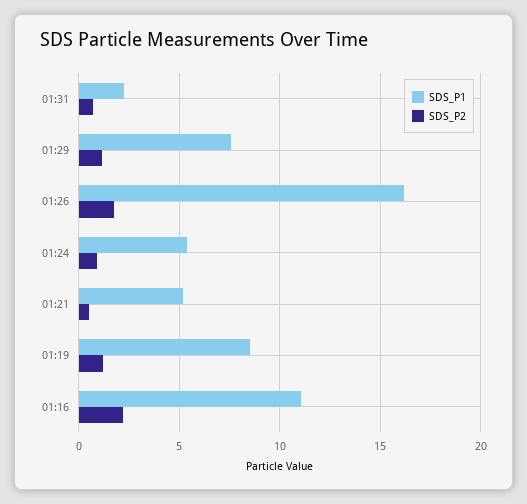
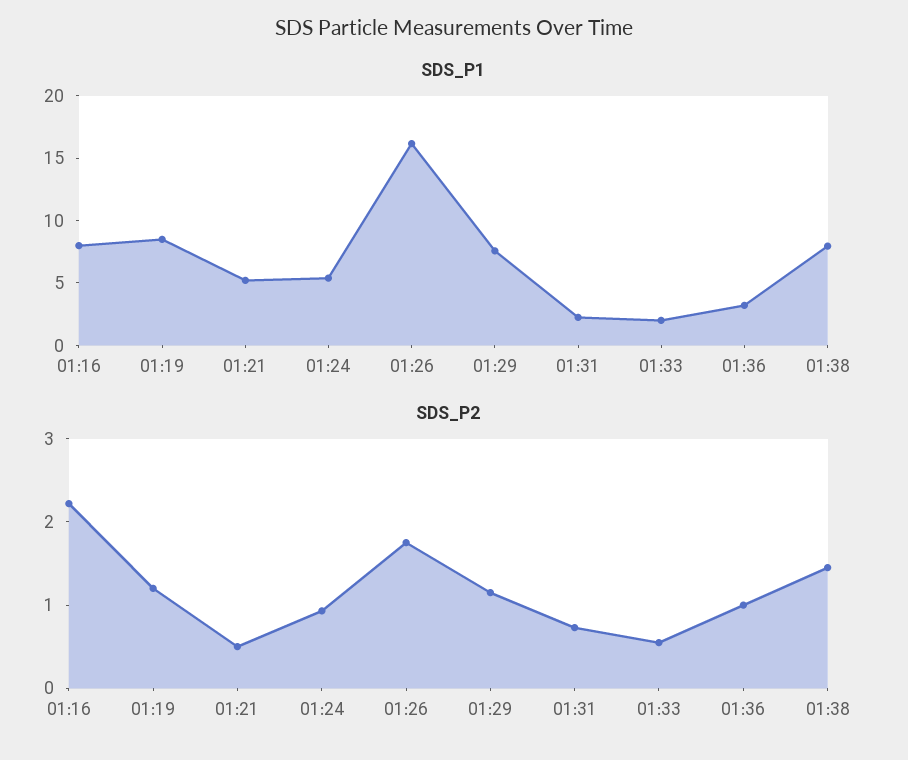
SDS_P1, 01:16: 11 -> 8
SDS_P1, 01:33: none -> 2
SDS_P1, 01:36: none -> 3
SDS_P1, 01:38: none -> 8
SDS_P2, 01:33: none -> 0.6
SDS_P2, 01:36: none -> 1
SDS_P2, 01:38: none -> 1.4

